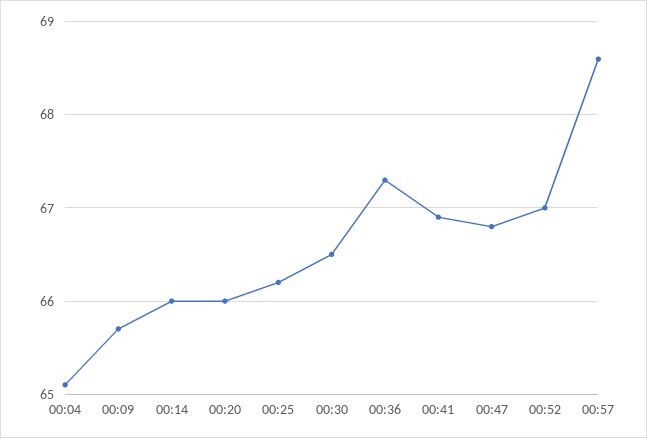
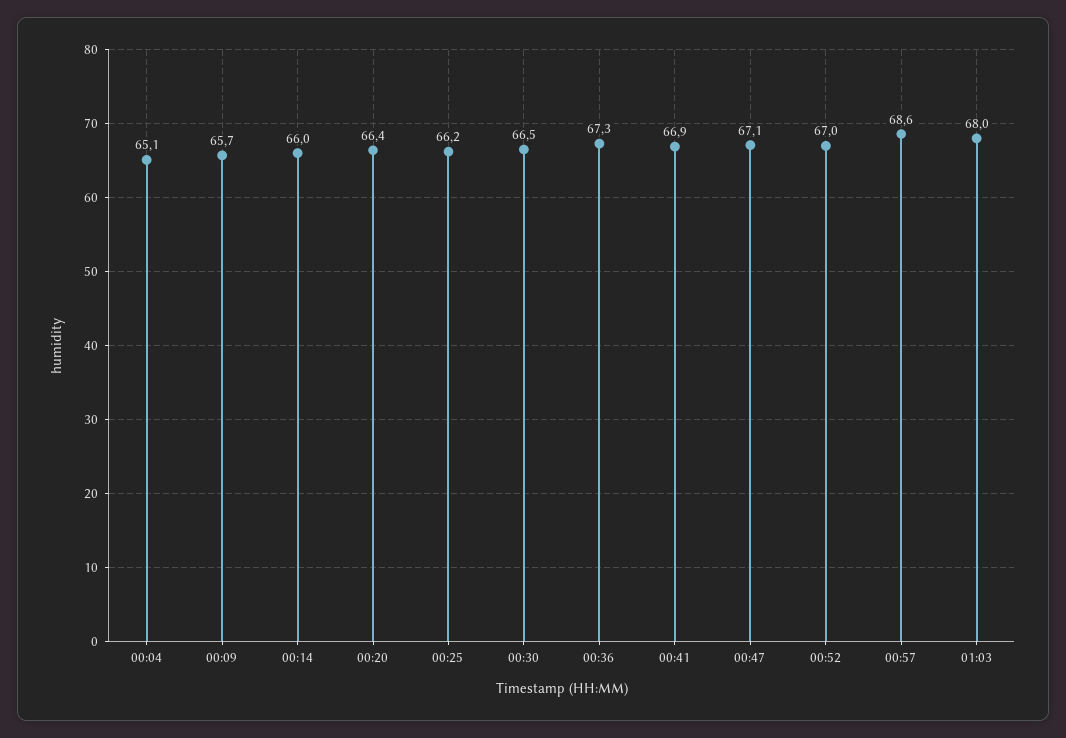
00:20: 66 -> 66.4
00:47: 66.8 -> 67.1
01:03: none -> 68

